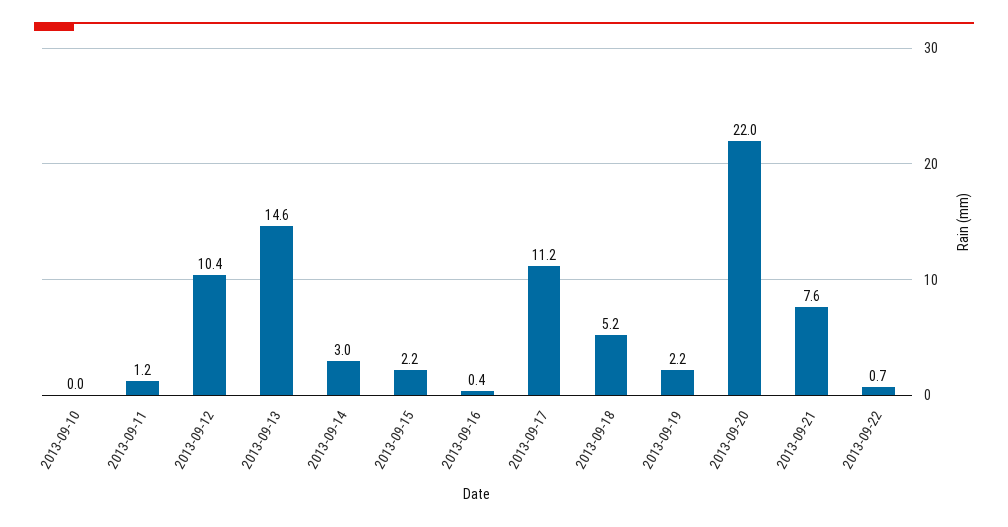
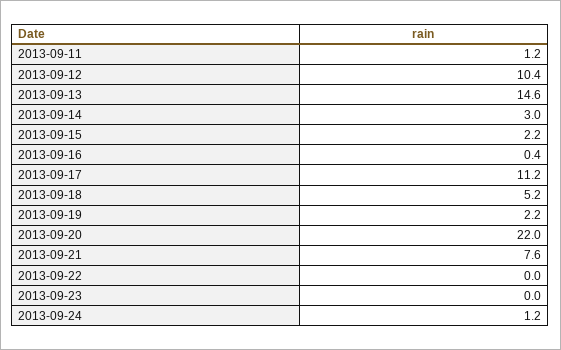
2013-09-10: 0 -> none
2013-09-22: 0.7 -> 0
2013-09-23: none -> 0
2013-09-24: none -> 1.2

